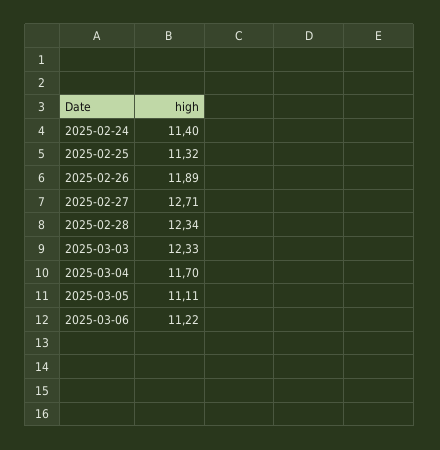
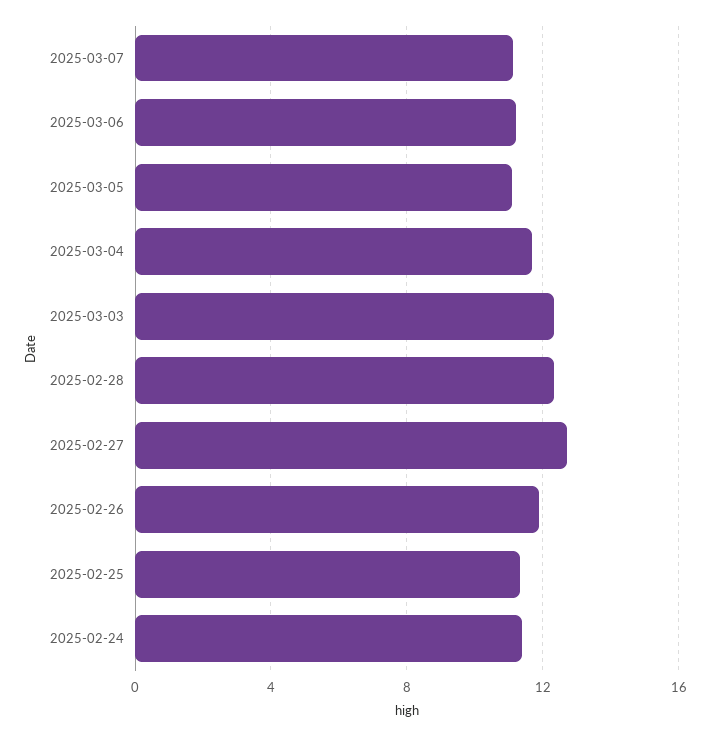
2025-03-07: none -> 11

